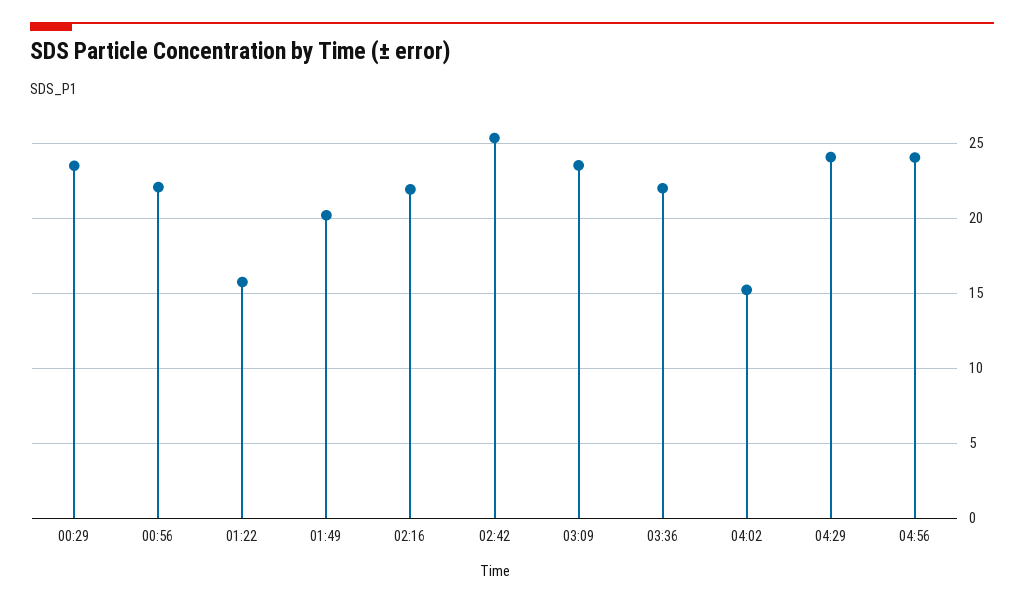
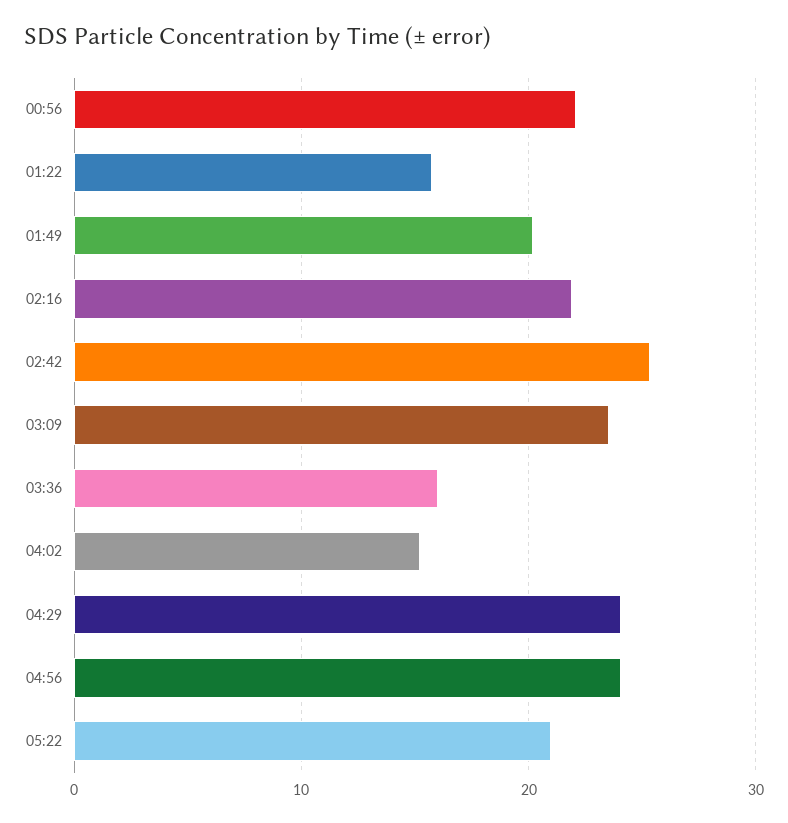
00:29: 23.5 -> none
03:36: 22 -> 16
05:22: none -> 21

